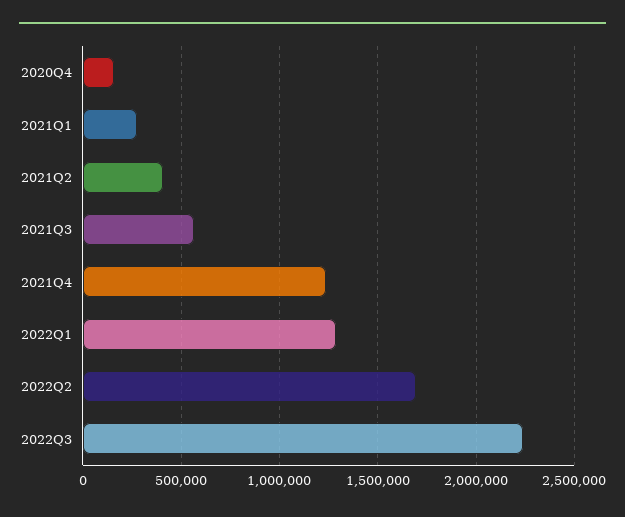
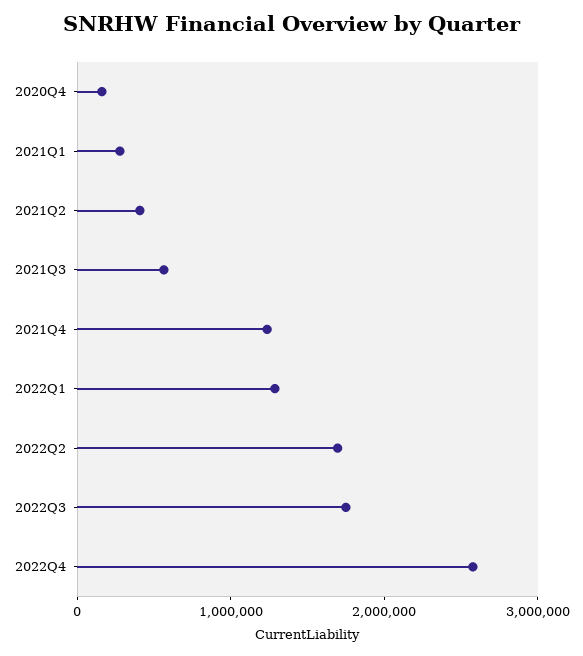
2022Q3: 2250000 -> 1800000
2022Q4: none -> 2600000

